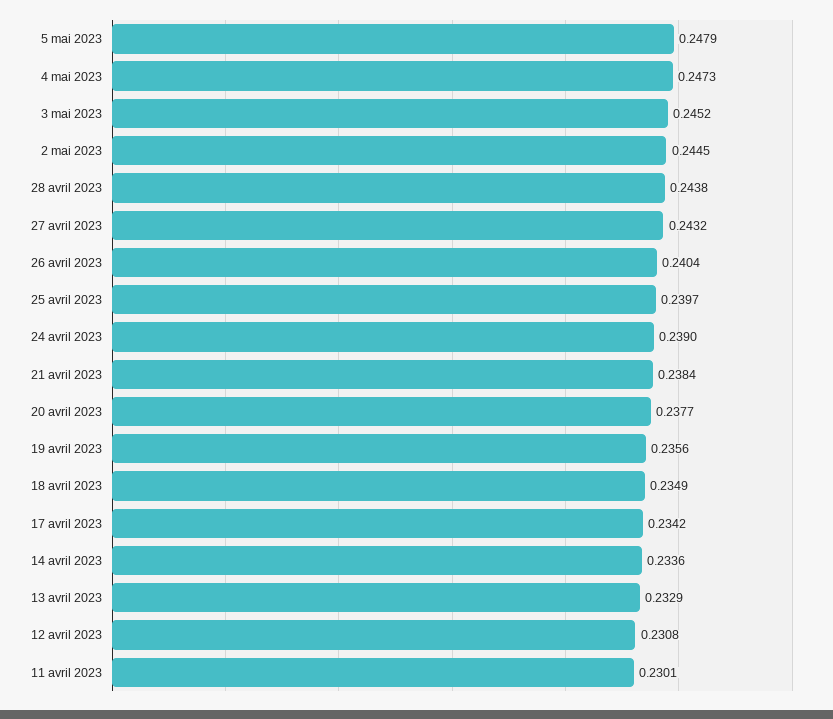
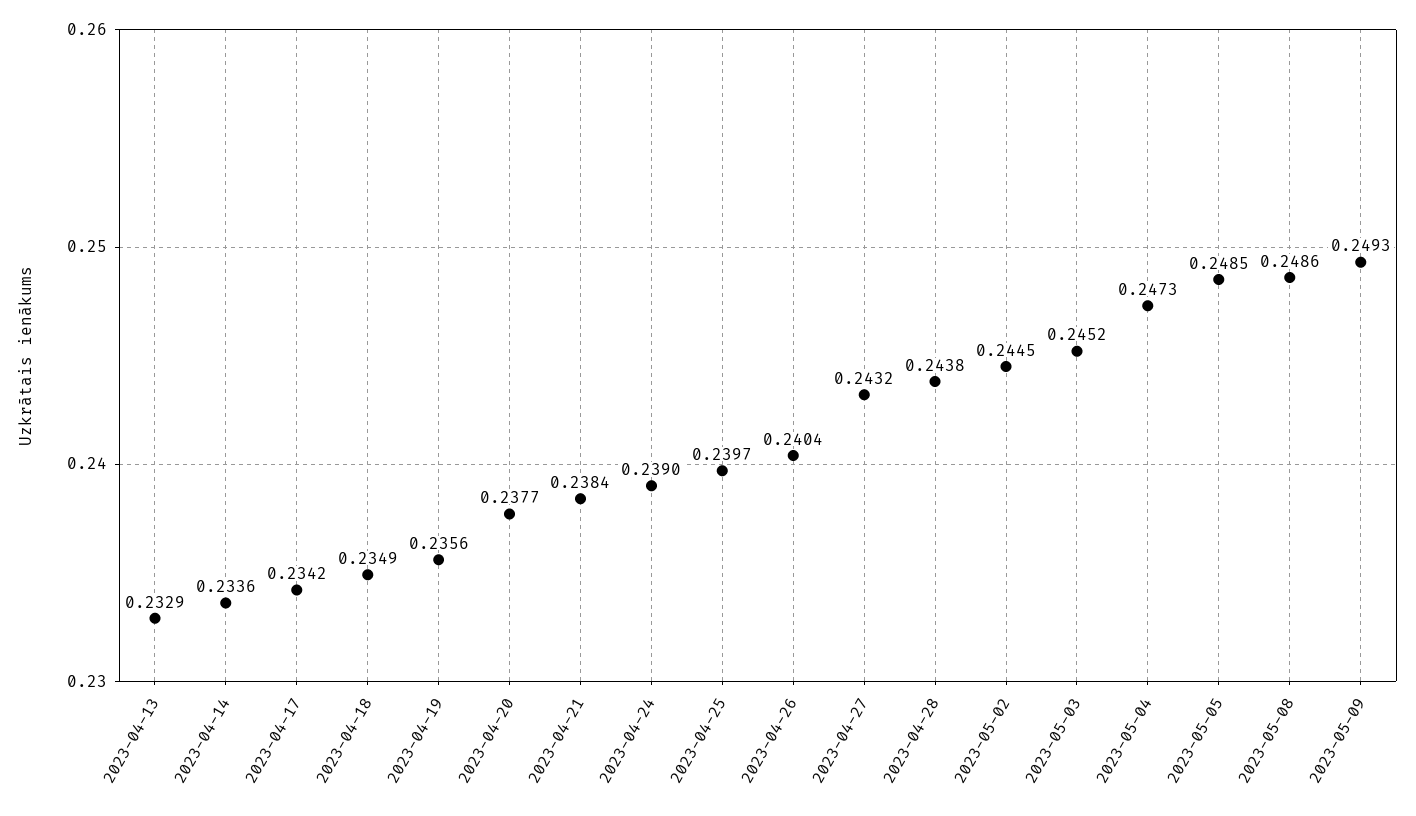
5 mai 2023: 0.2479 -> 0.2485
12 avril 2023: 0.2308 -> none
11 avril 2023: 0.2301 -> none
2023-05-08: none -> 0.2486
2023-05-09: none -> 0.2493

